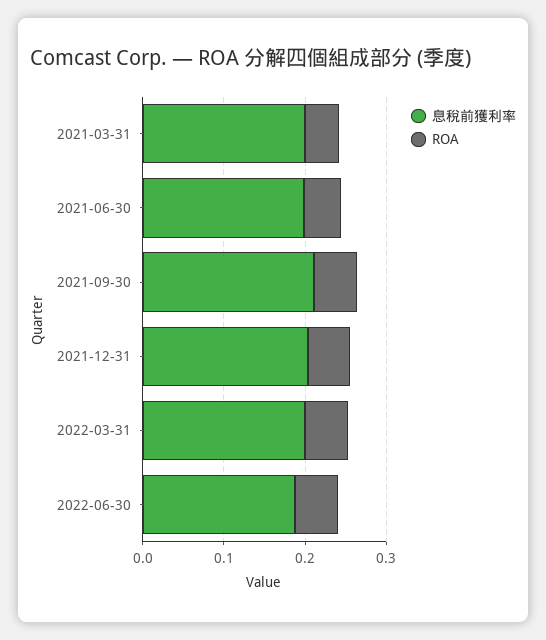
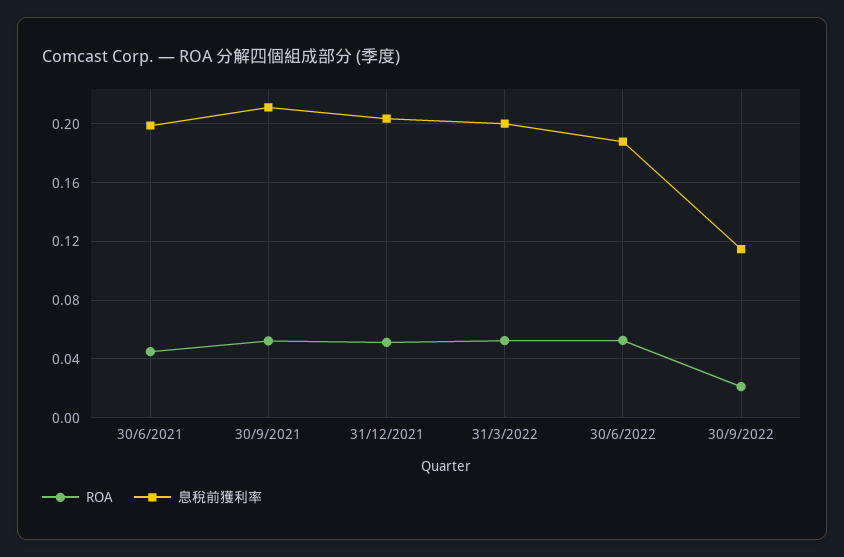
息稅前獲利率, 2021-03-31: 0.2 -> none
ROA, 2021-03-31: 0.04 -> none
ROA, 30/9/2022: none -> 0.02
息稅前獲利率, 30/9/2022: none -> 0.115

